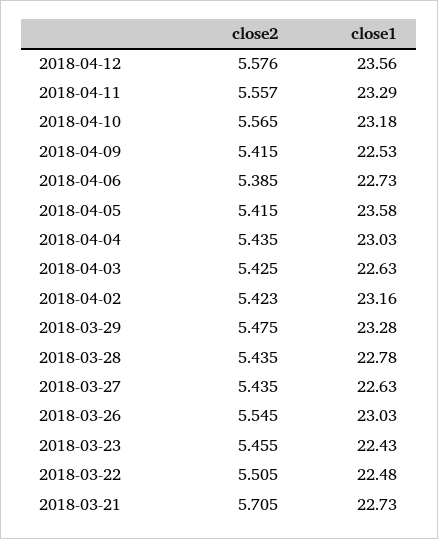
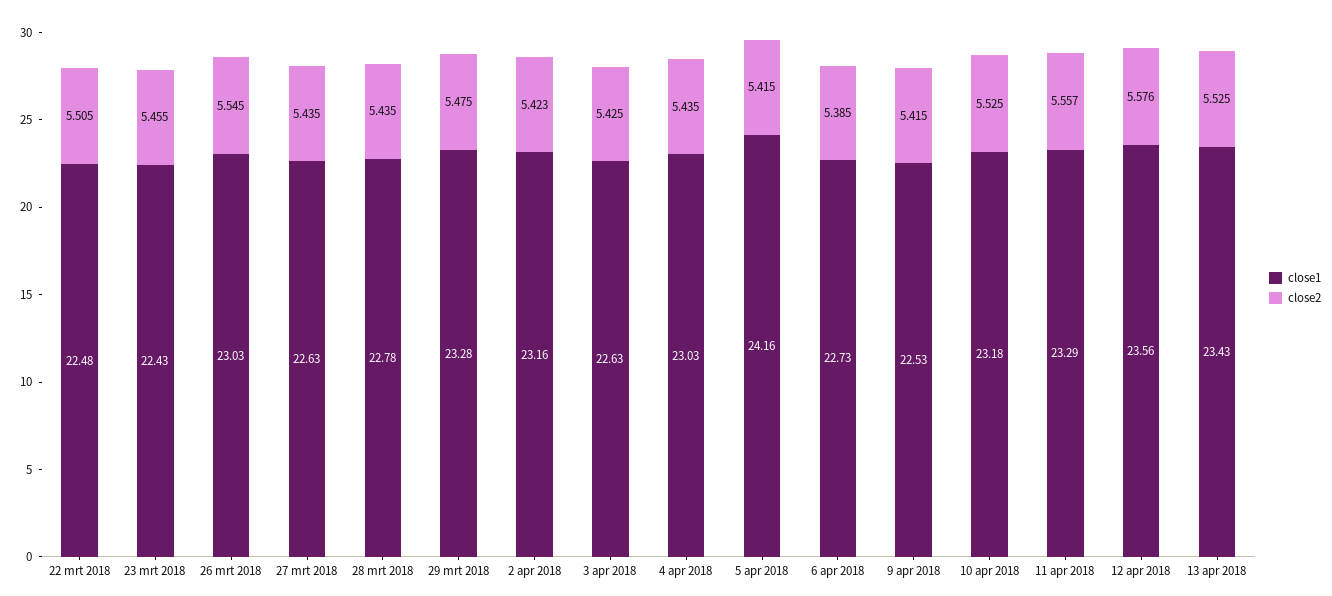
close2, 2018-04-10: 5.565 -> 5.525
close1, 2018-04-05: 23.58 -> 24.16
close2, 2018-03-21: 5.705 -> none
close1, 2018-03-21: 22.73 -> none
close1, 13 apr 2018: none -> 23.43
close2, 13 apr 2018: none -> 5.525

